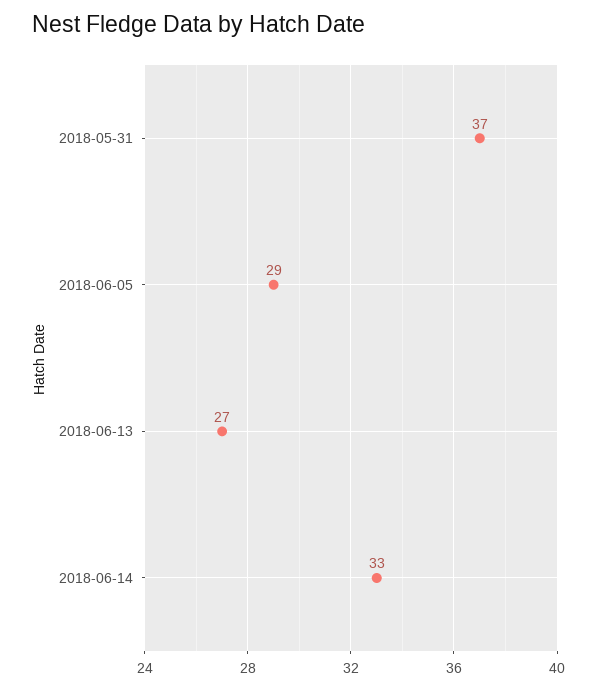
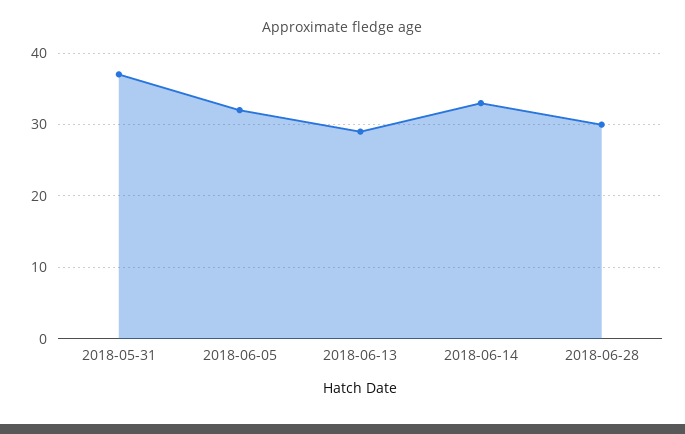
2018-06-05: 29 -> 32
2018-06-13: 27 -> 29
2018-06-28: none -> 30

